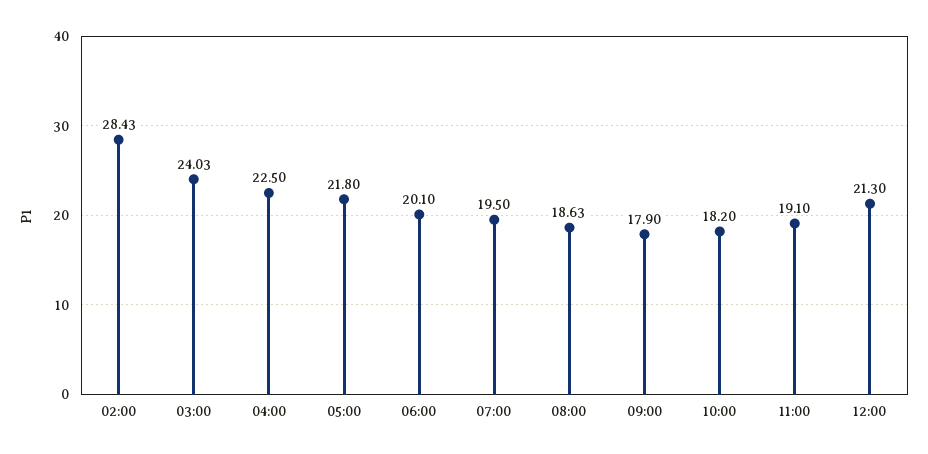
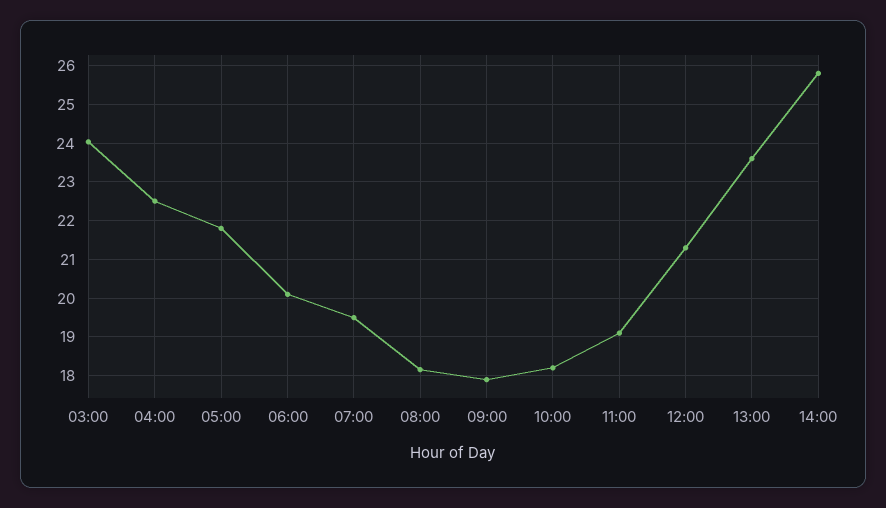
02:00: 28.43 -> none
08:00: 18.63 -> 18.2
13:00: none -> 23.6
14:00: none -> 25.8

